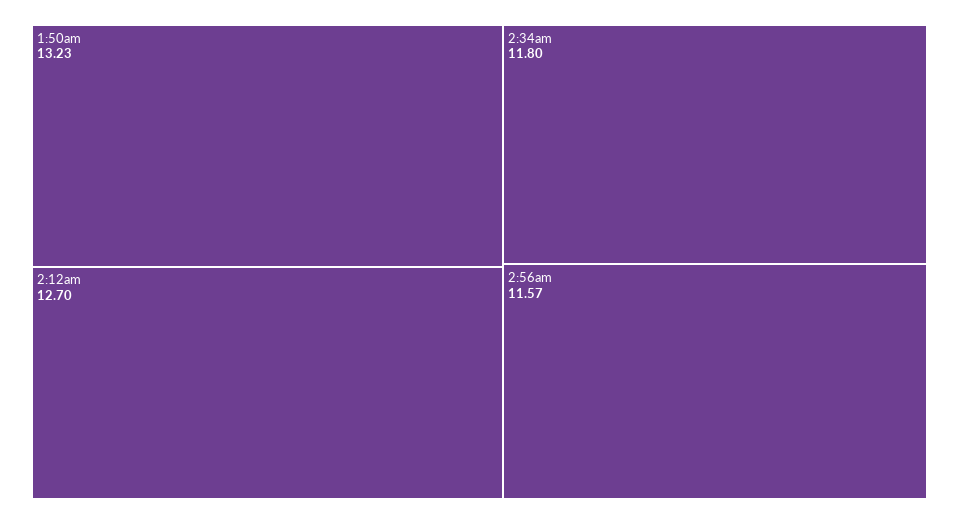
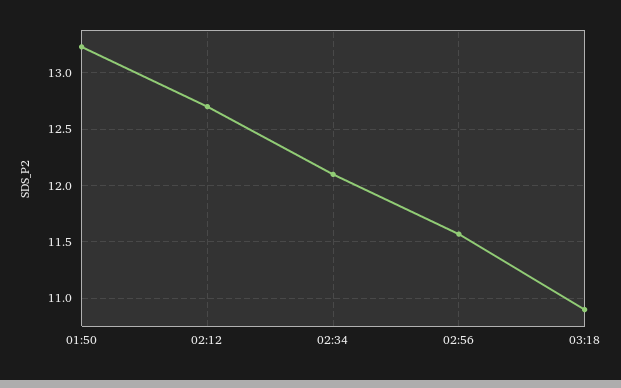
2:34am: 11.8 -> 12.1
03:18: none -> 10.9

